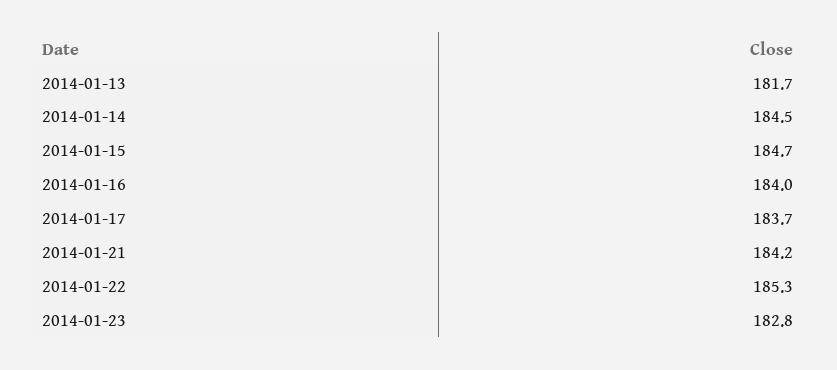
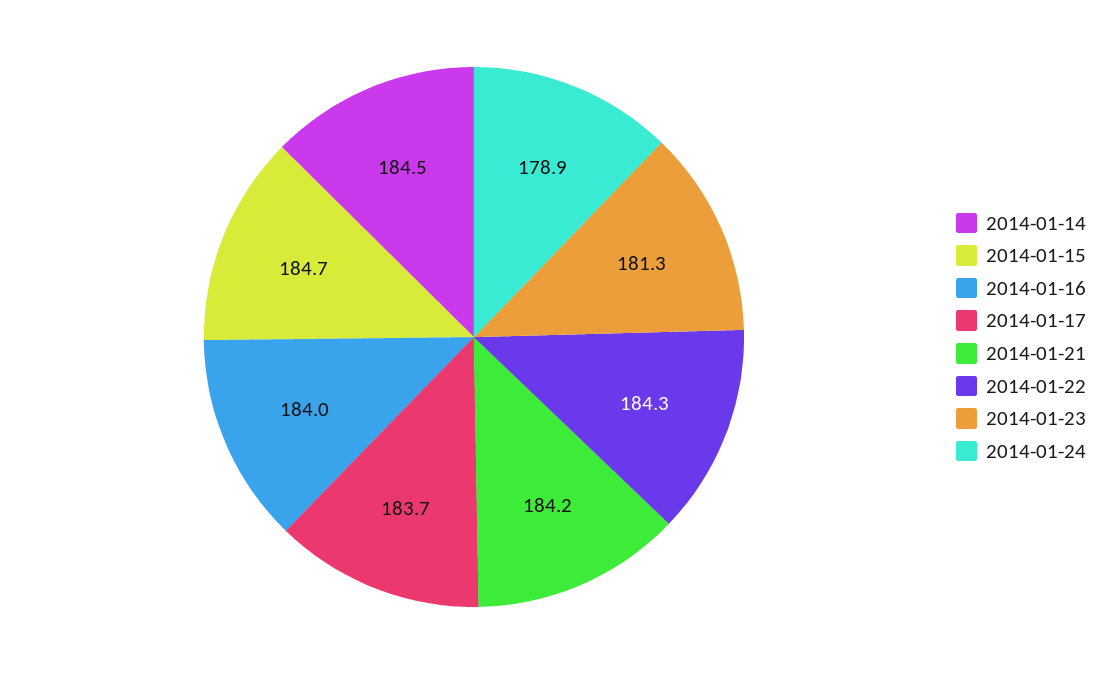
2014-01-13: 181.7 -> none
2014-01-22: 185.3 -> 184.3
2014-01-23: 182.8 -> 181.3
2014-01-24: none -> 178.9

